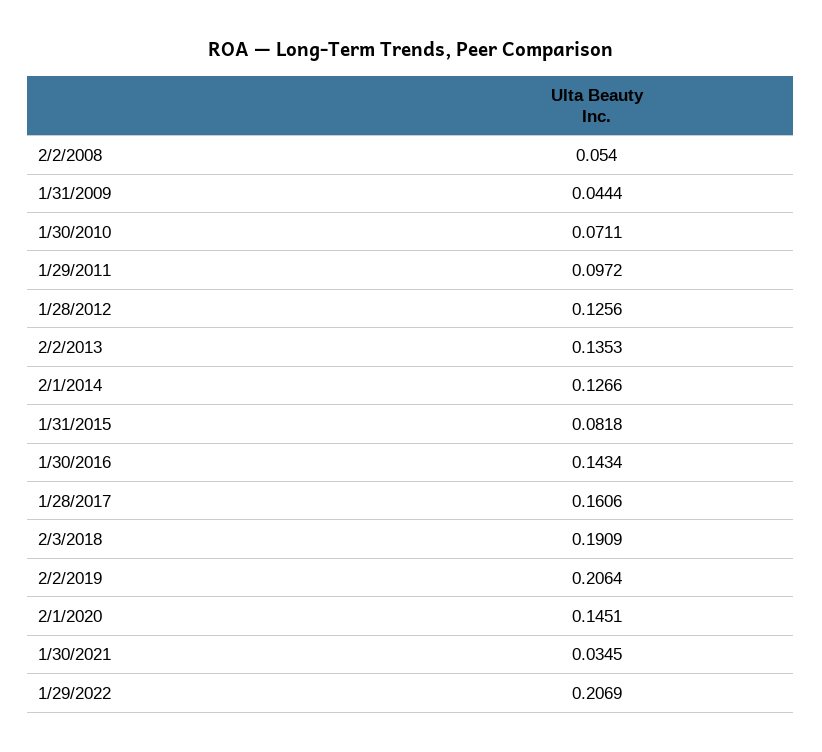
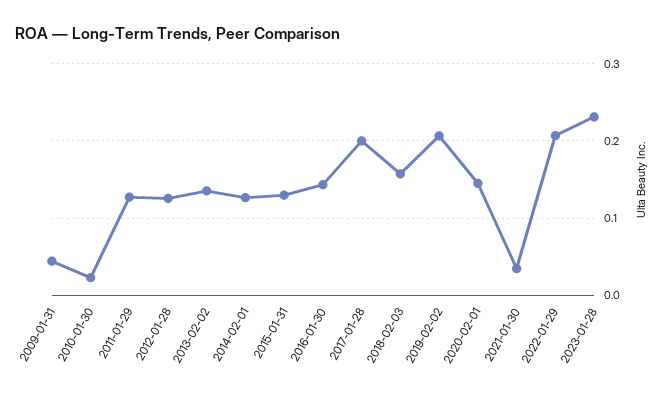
2/2/2008: 0.054 -> none
1/30/2010: 0.0711 -> 0.02
1/29/2011: 0.0972 -> 0.13
1/31/2015: 0.0818 -> 0.13
1/28/2017: 0.1606 -> 0.2
2/3/2018: 0.1909 -> 0.16
2023-01-28: none -> 0.23

